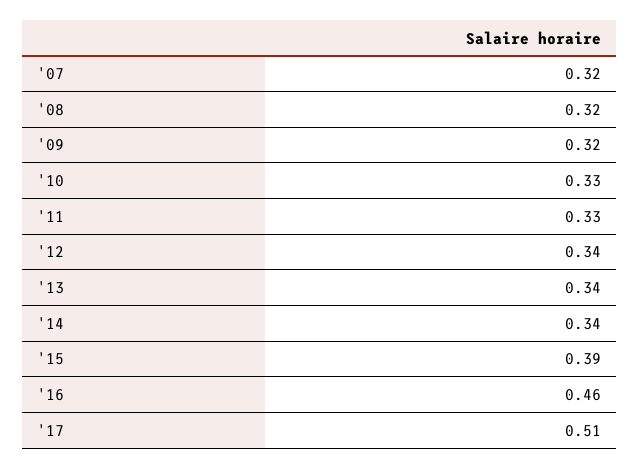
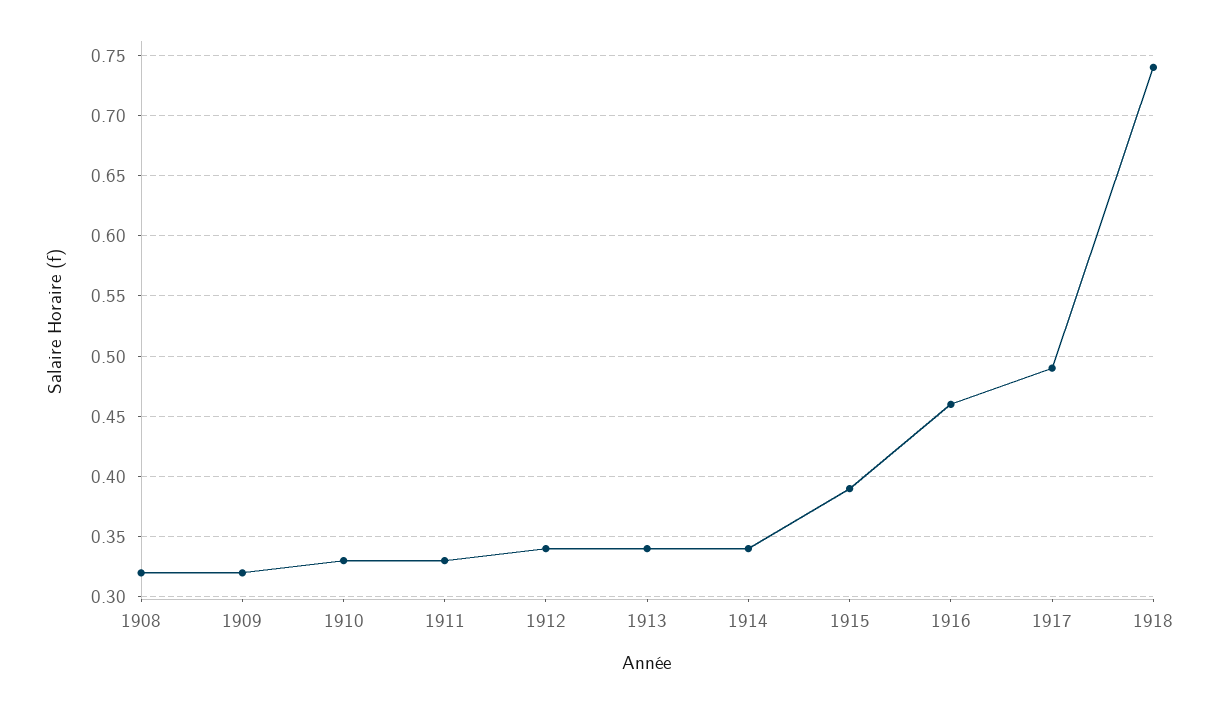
'07: 0.32 -> none
'17: 0.51 -> 0.49
1918: none -> 0.74

